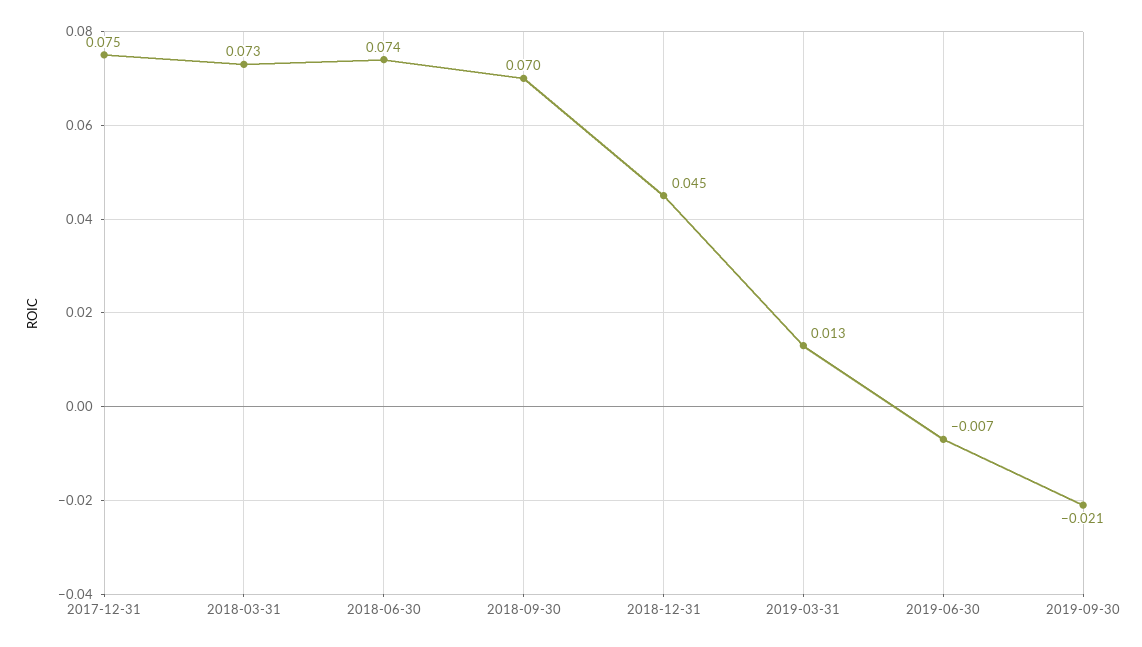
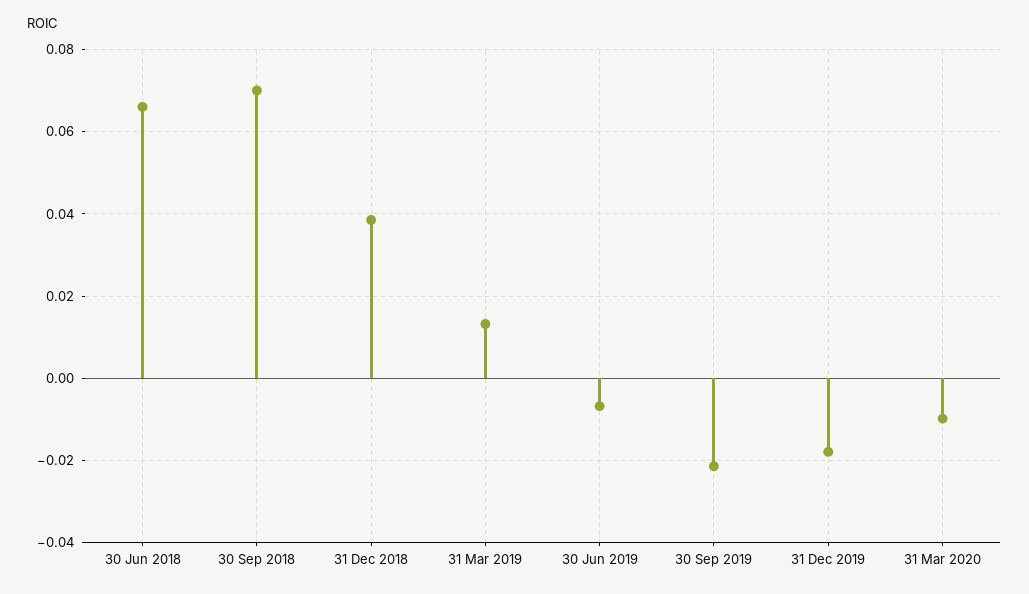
2017-12-31: 0.075 -> none
2018-03-31: 0.073 -> none
2018-06-30: 0.074 -> 0.066
2018-12-31: 0.045 -> 0.038
31 Dec 2019: none -> -0.018
31 Mar 2020: none -> -0.01

